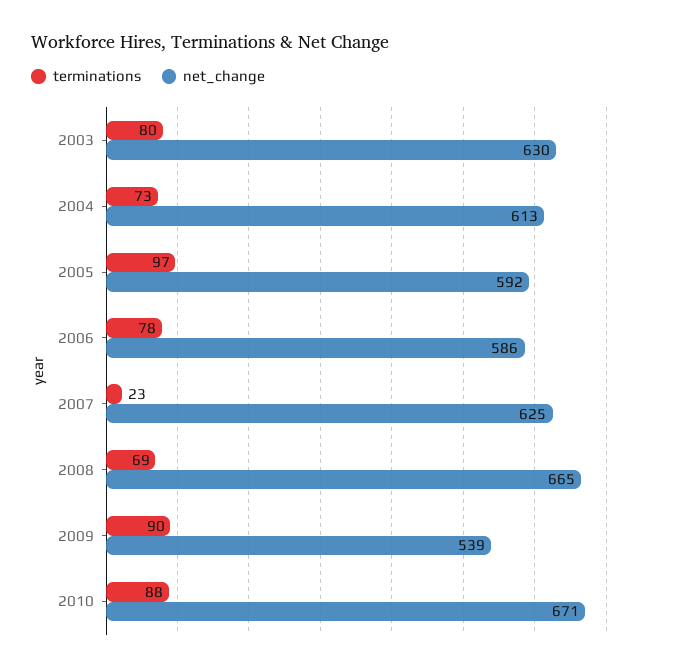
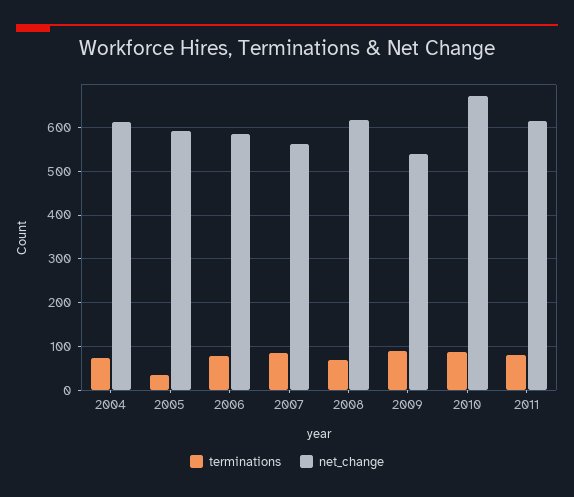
terminations, 2003: 80 -> none
net_change, 2003: 630 -> none
terminations, 2005: 97 -> 40
terminations, 2007: 23 -> 80
net_change, 2007: 625 -> 560
net_change, 2008: 665 -> 620
terminations, 2011: none -> 80
net_change, 2011: none -> 620

